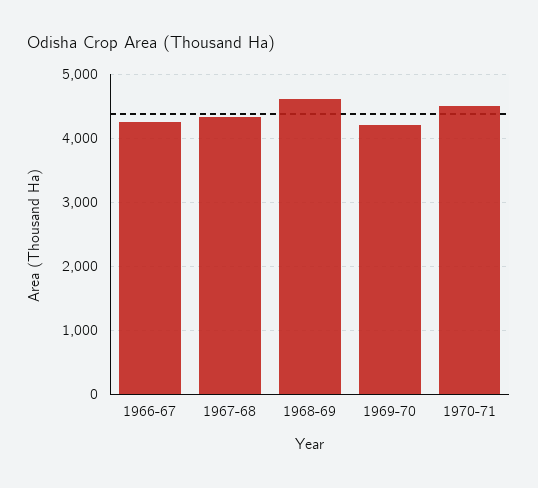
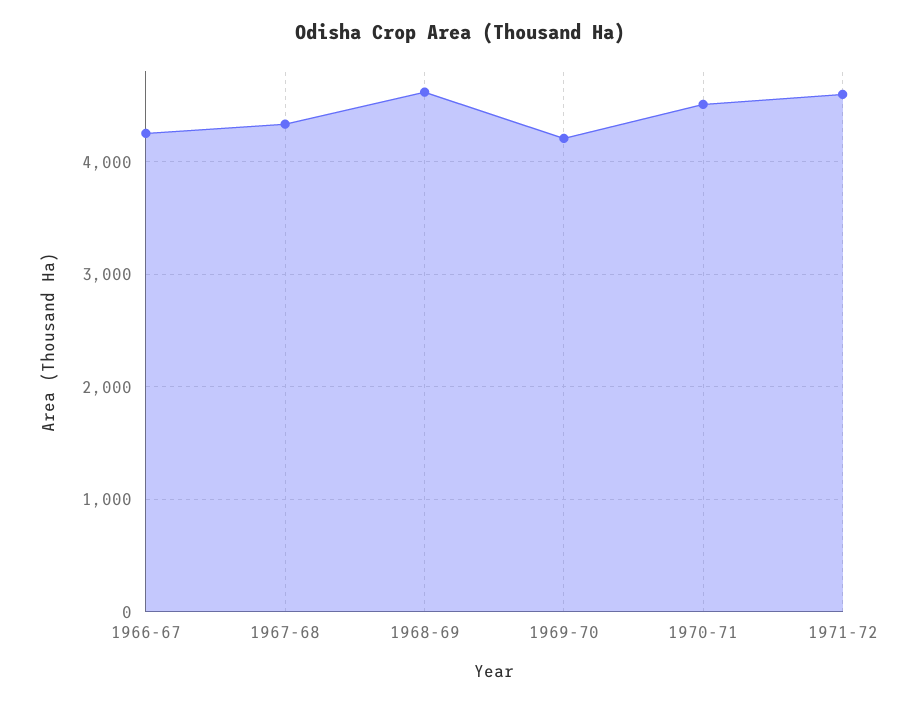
1971-72: none -> 4600

